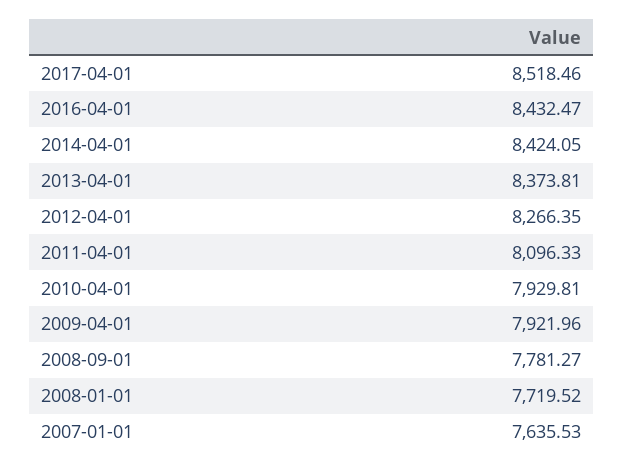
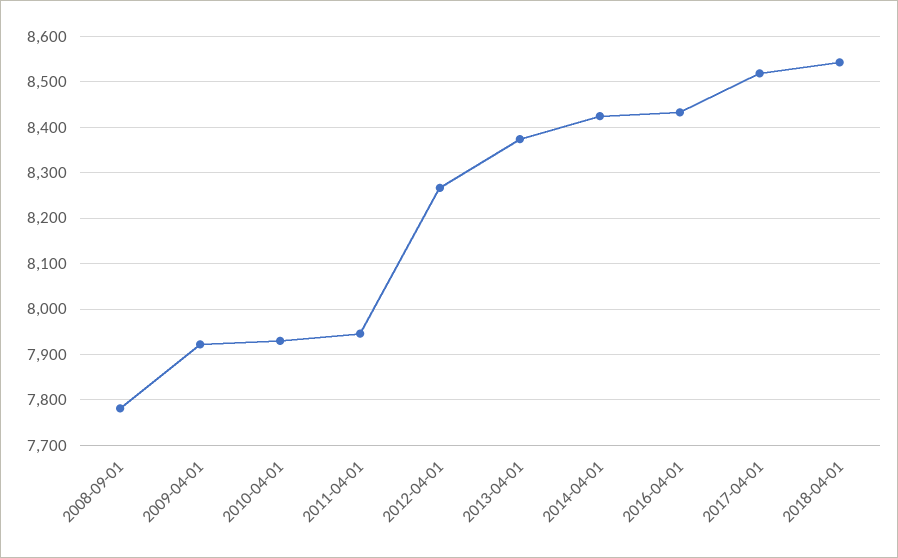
2011-04-01: 8096.33 -> 7940
2008-01-01: 7719.52 -> none
2007-01-01: 7635.53 -> none
2018-04-01: none -> 8540

